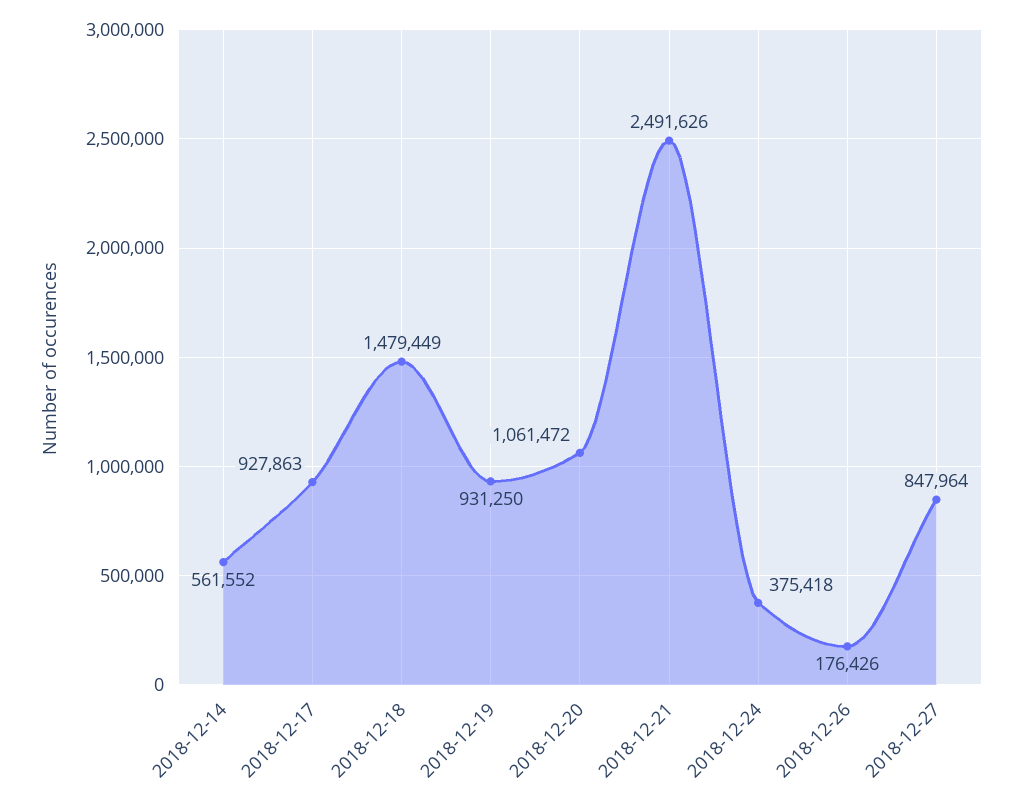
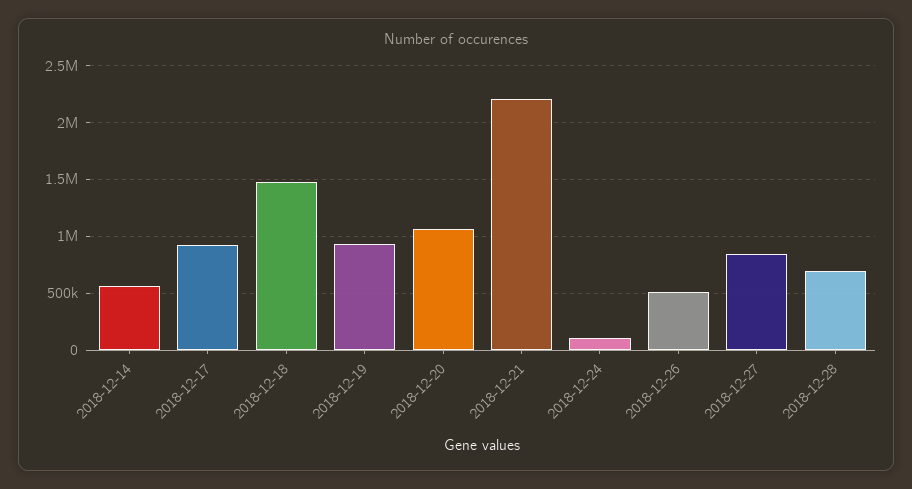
2018-12-21: 2491626 -> 2200000
2018-12-24: 375418 -> 100000
2018-12-26: 176426 -> 500000
2018-12-28: none -> 700000

